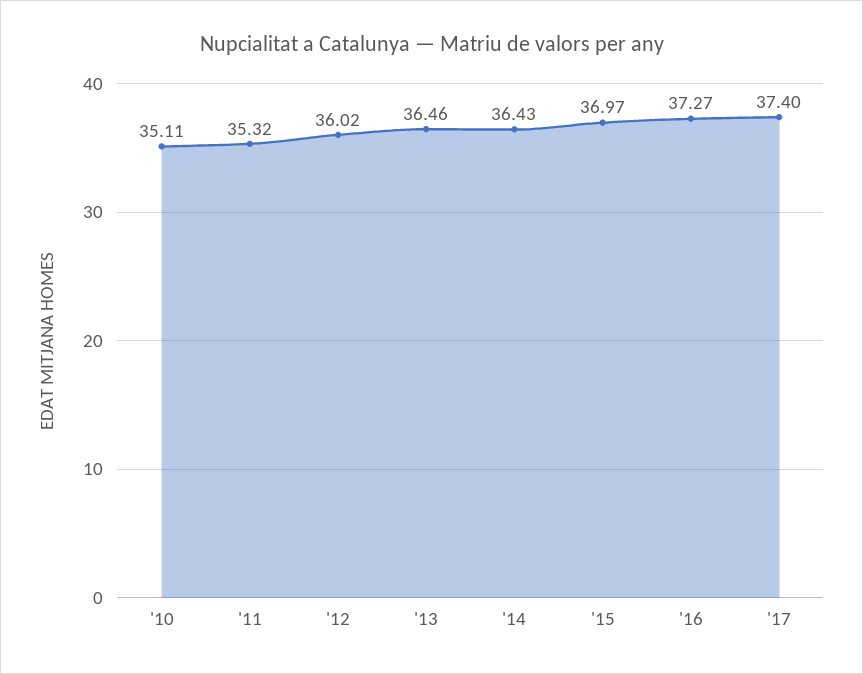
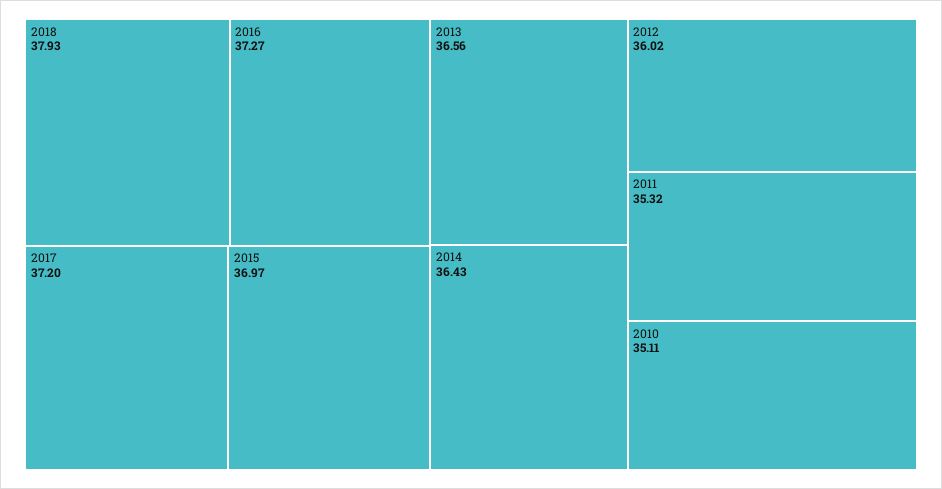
'13: 36.46 -> 36.56
'17: 37.4 -> 37.2
2018: none -> 37.93

